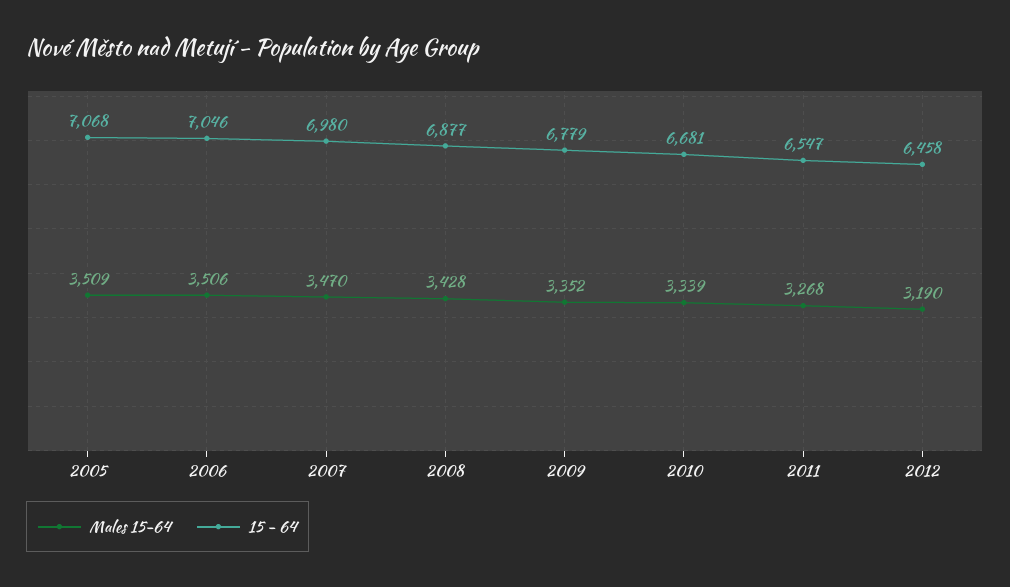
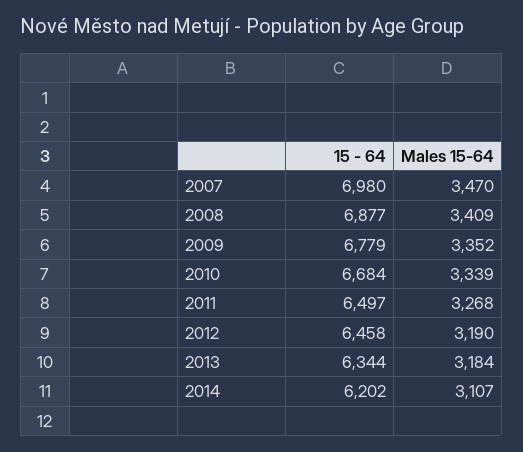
Males 15-64, 2005: 3509 -> none
15 - 64, 2005: 7068 -> none
Males 15-64, 2006: 3506 -> none
15 - 64, 2006: 7046 -> none
Males 15-64, 2008: 3428 -> 3409
15 - 64, 2010: 6681 -> 6684
15 - 64, 2011: 6547 -> 6497
15 - 64, 2013: none -> 6344
Males 15-64, 2013: none -> 3184
15 - 64, 2014: none -> 6202
Males 15-64, 2014: none -> 3107

